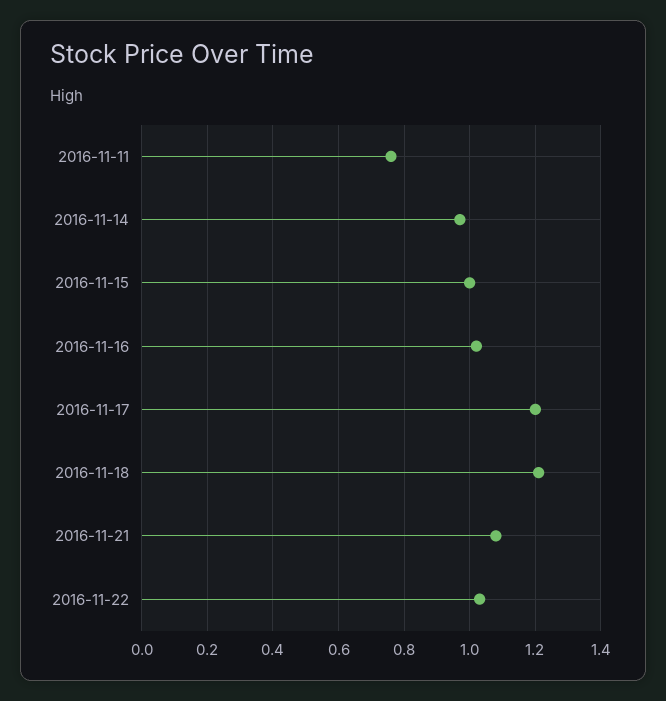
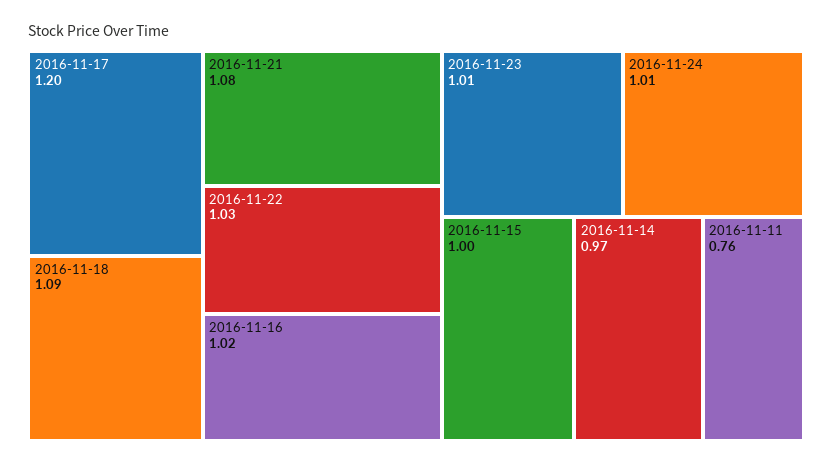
2016-11-18: 1.2 -> 1.09
2016-11-23: none -> 1.01
2016-11-24: none -> 1.01

